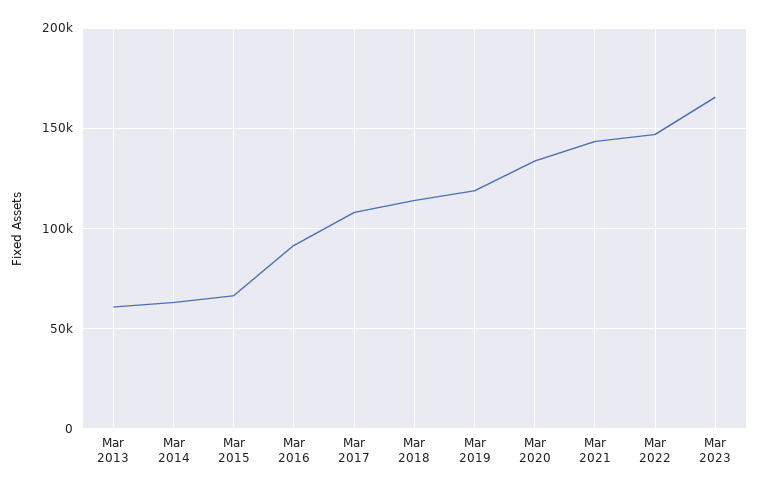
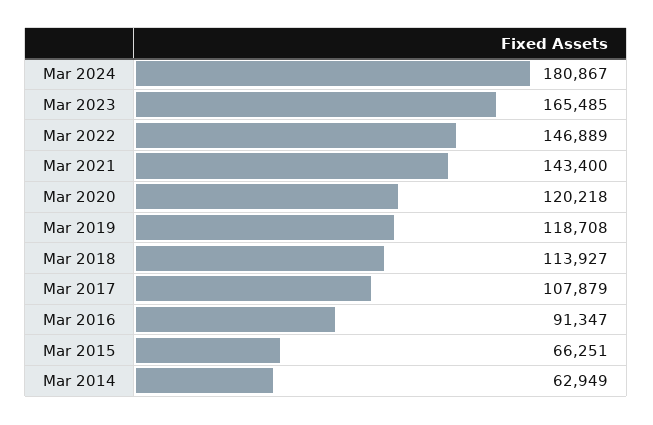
Mar 2013: 60000 -> none
Mar 2020: 135000 -> 120218
Mar 2024: none -> 180867

